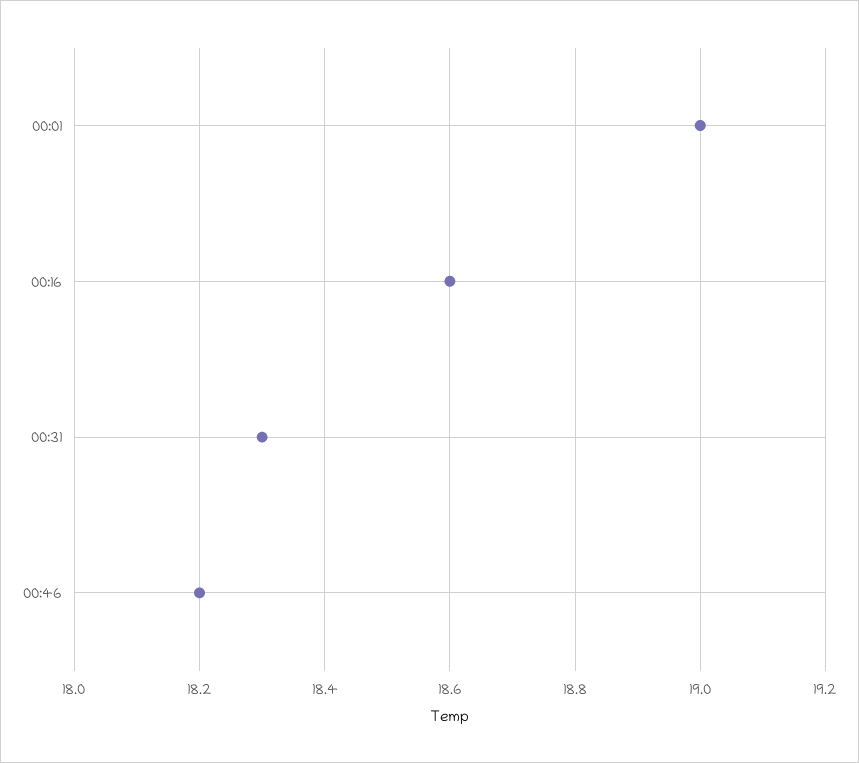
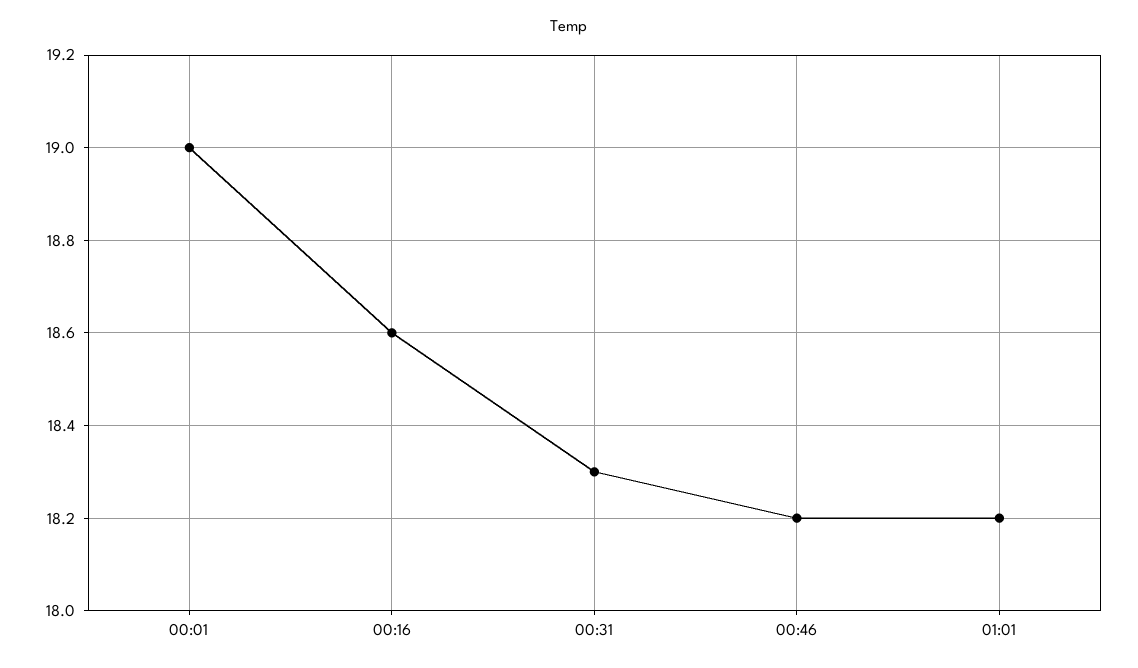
01:01: none -> 18.2

